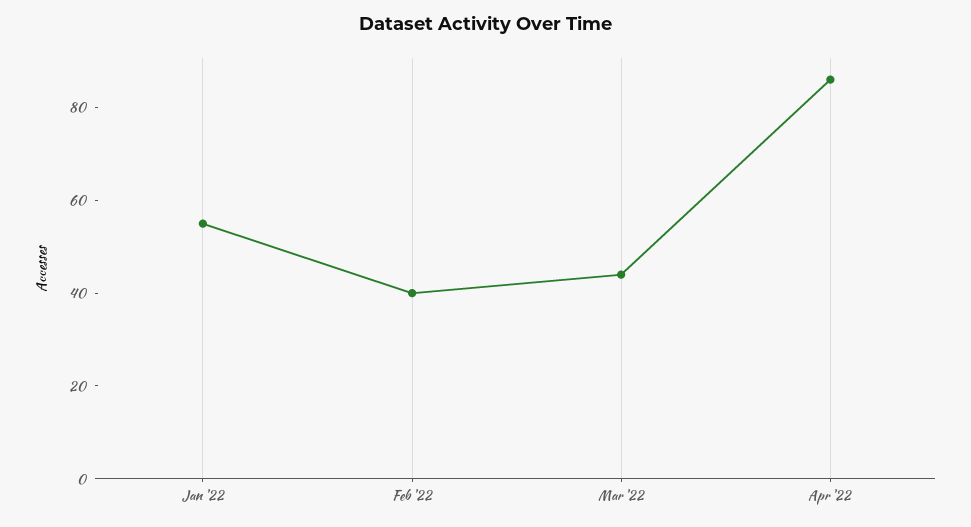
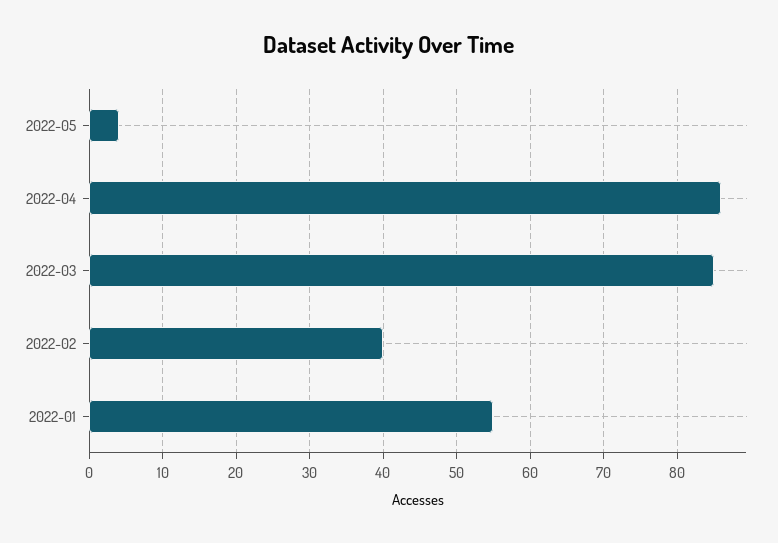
Mar '22: 45 -> 85
2022-05: none -> 4

